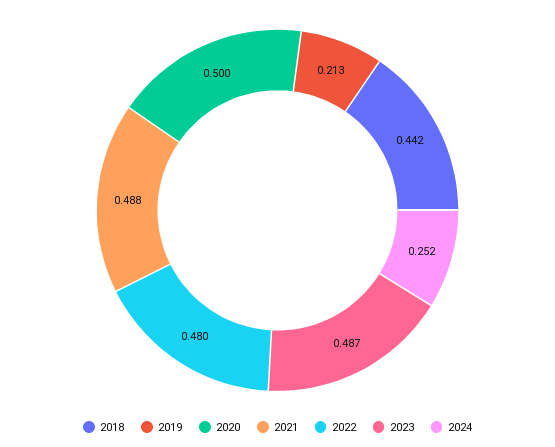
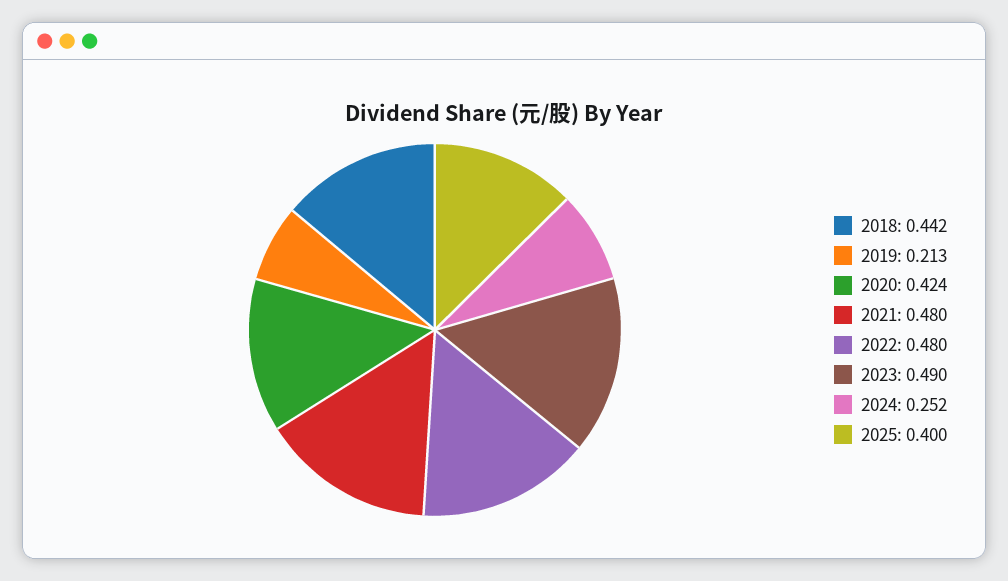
2020: 0.5 -> 0.424
2021: 0.488 -> 0.48
2023: 0.487 -> 0.49
2025: none -> 0.4

